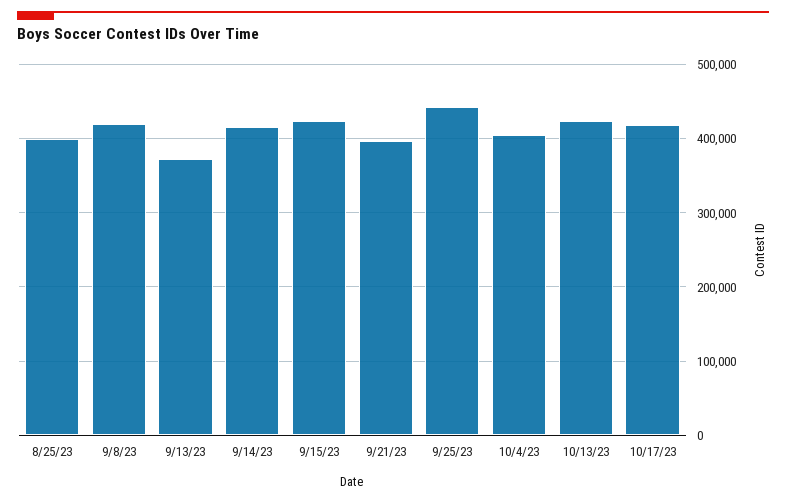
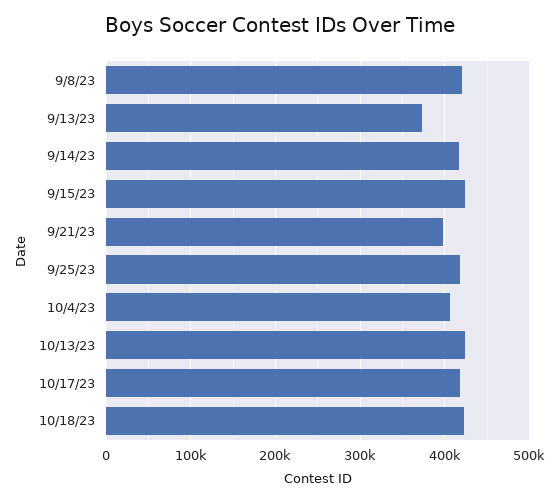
8/25/23: 400000 -> none
9/25/23: 440000 -> 420000
10/18/23: none -> 420000

